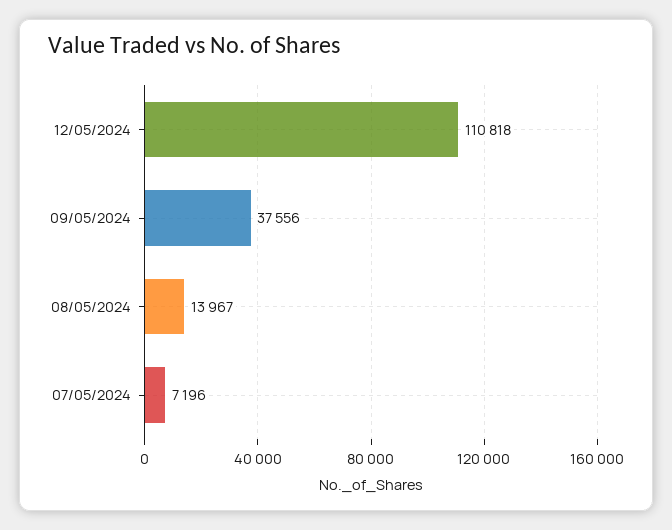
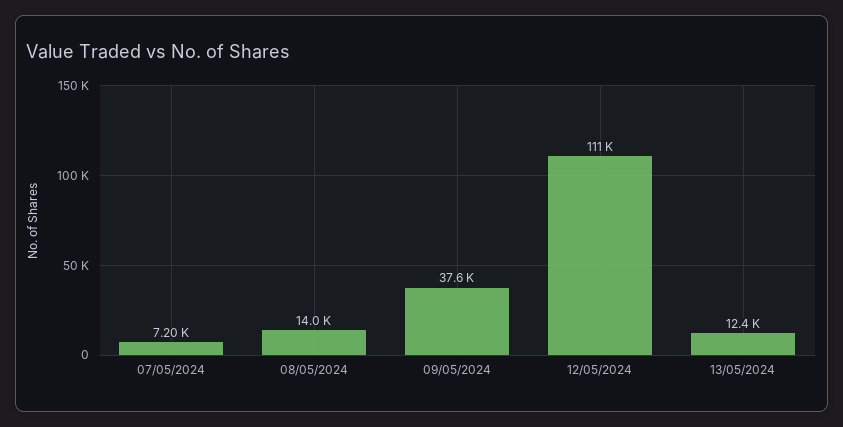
13/05/2024: none -> 12400

